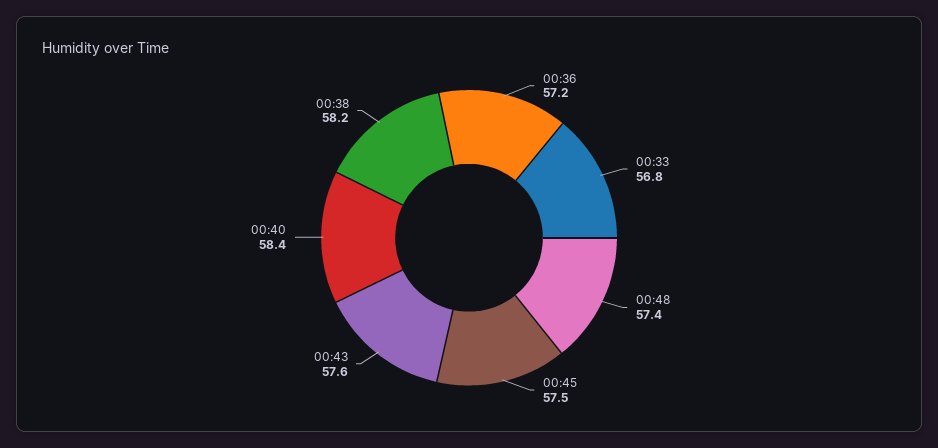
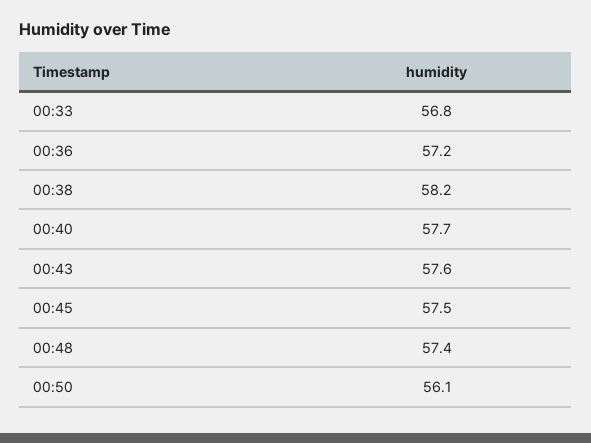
00:40: 58.4 -> 57.7
00:50: none -> 56.1

